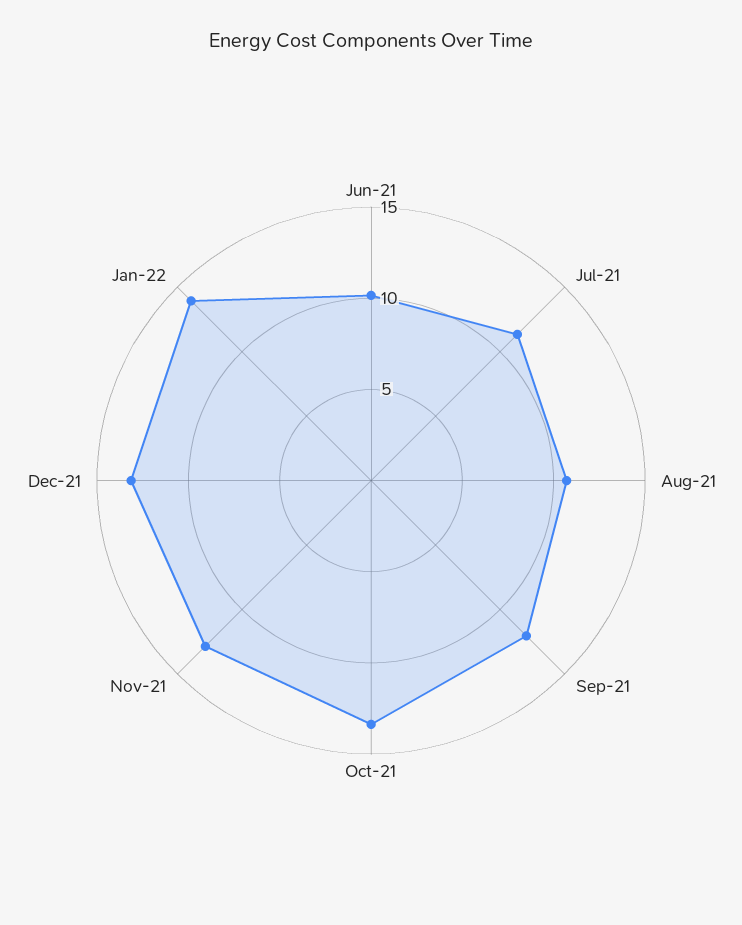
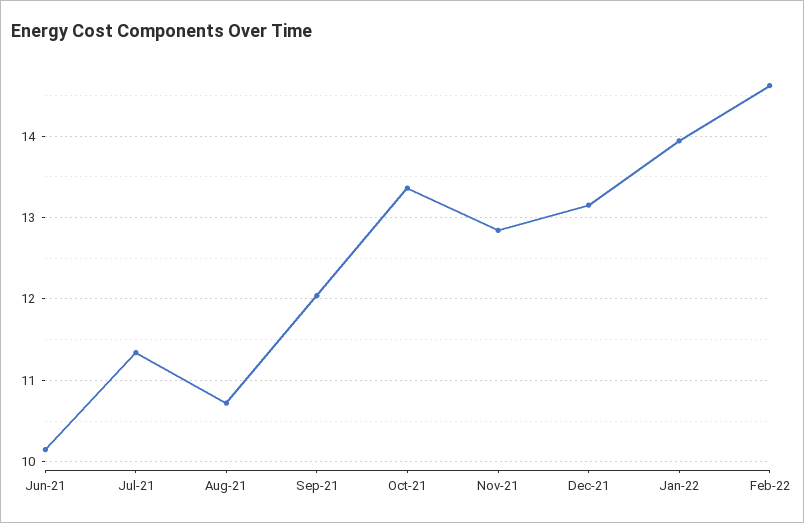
Feb-22: none -> 14.6

